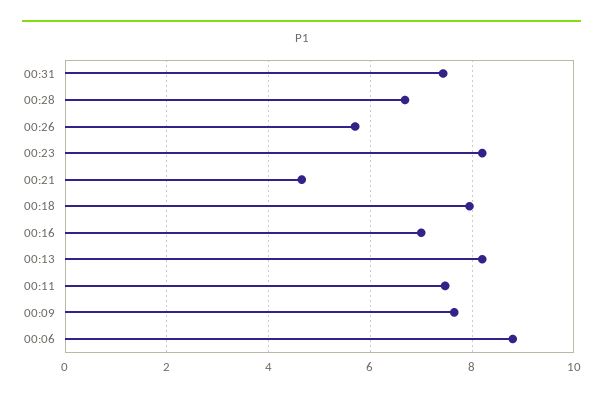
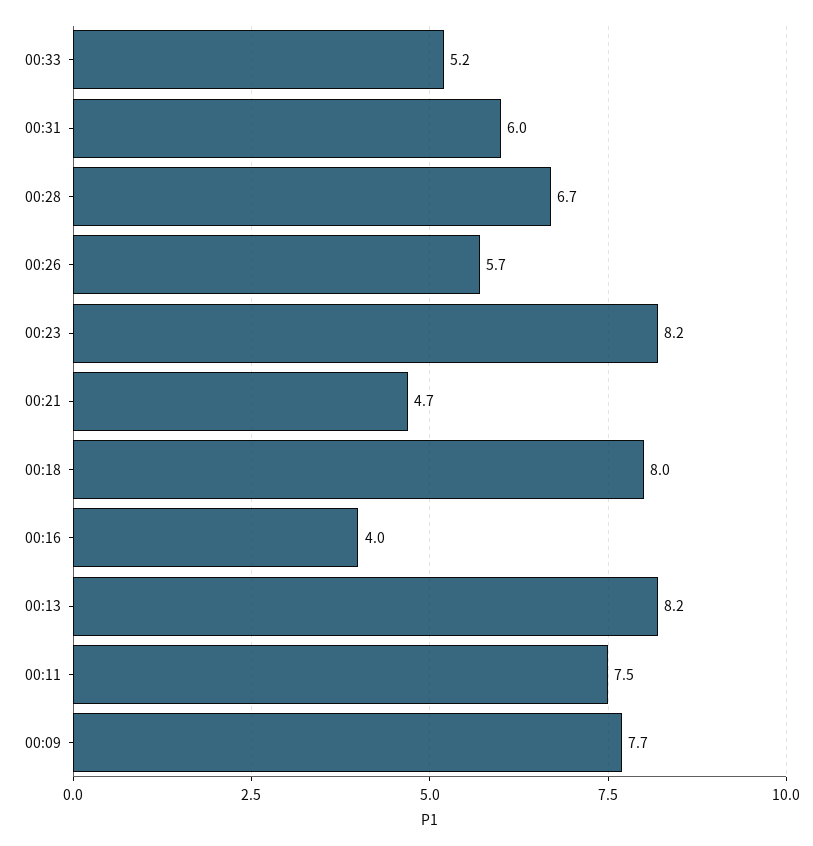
00:31: 7.4 -> 6
00:16: 7 -> 4
00:06: 8.8 -> none
00:33: none -> 5.2

